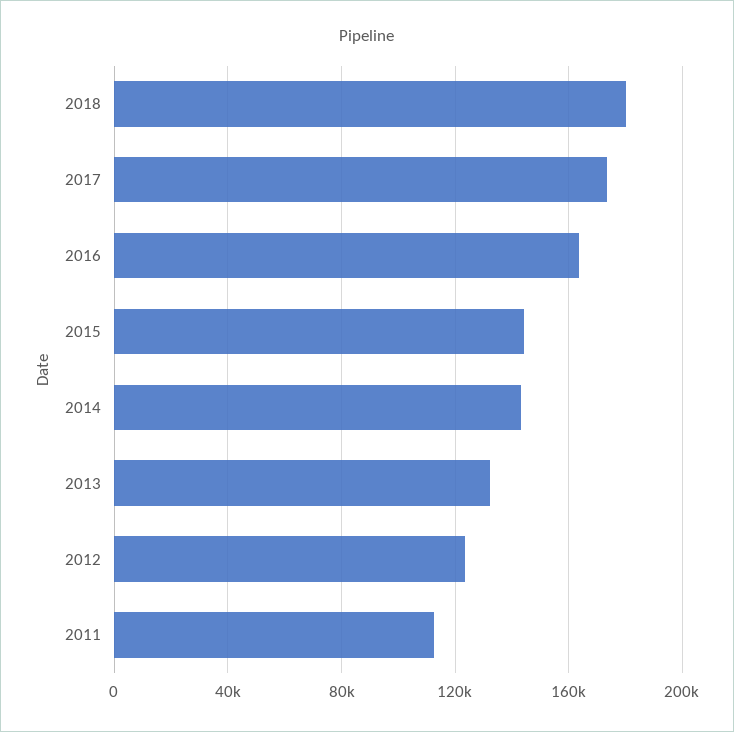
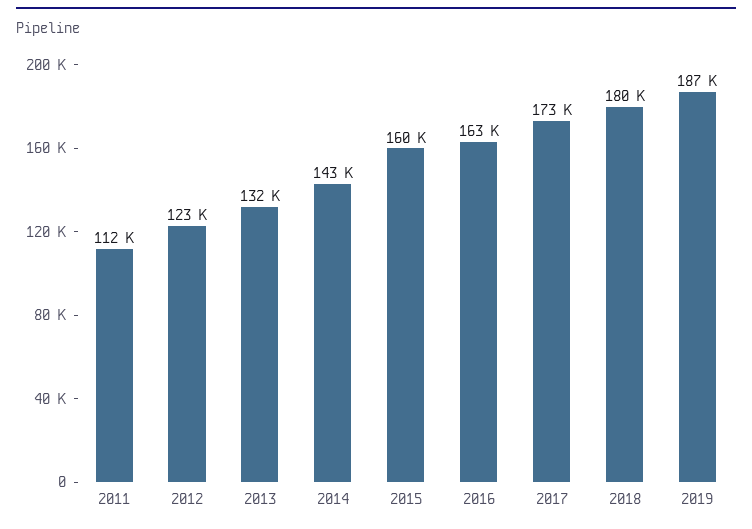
2015: 145000 -> 160000
2019: none -> 187000

